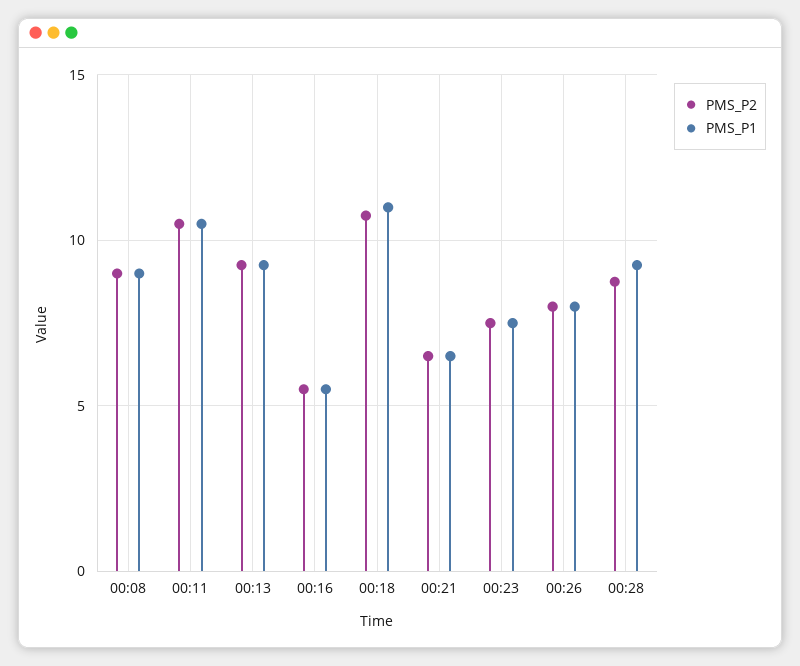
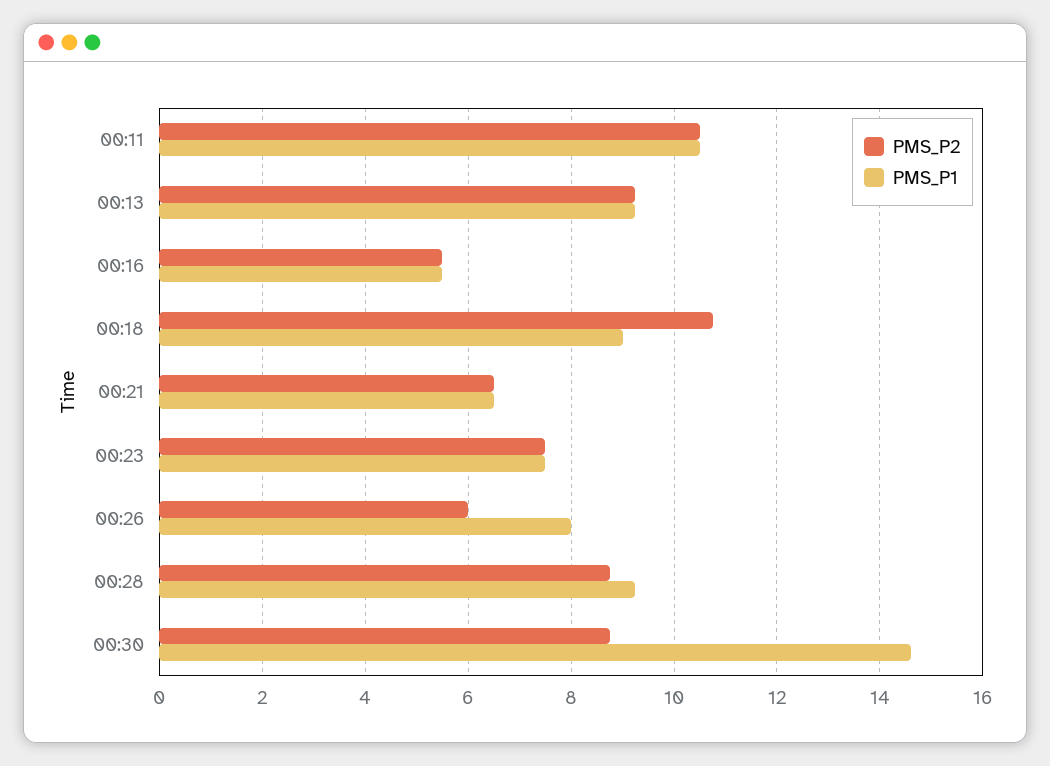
PMS_P2, 00:08: 9 -> none
PMS_P1, 00:08: 9 -> none
PMS_P1, 00:18: 11 -> 9
PMS_P2, 00:26: 8 -> 6
PMS_P2, 00:30: none -> 8.8
PMS_P1, 00:30: none -> 14.6

